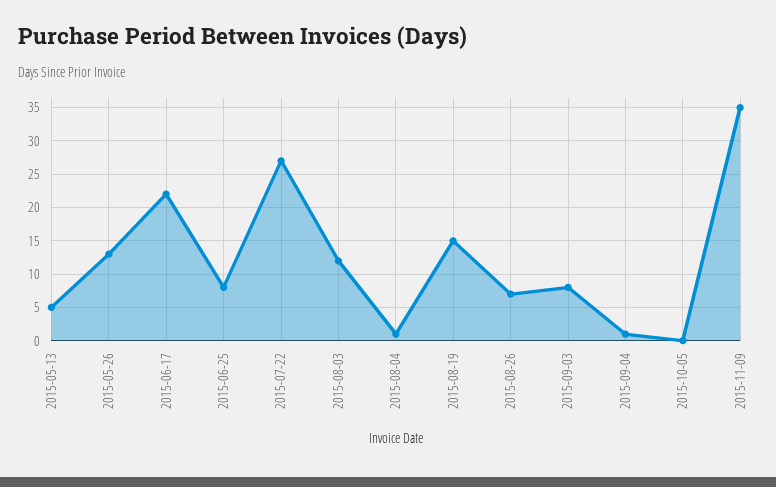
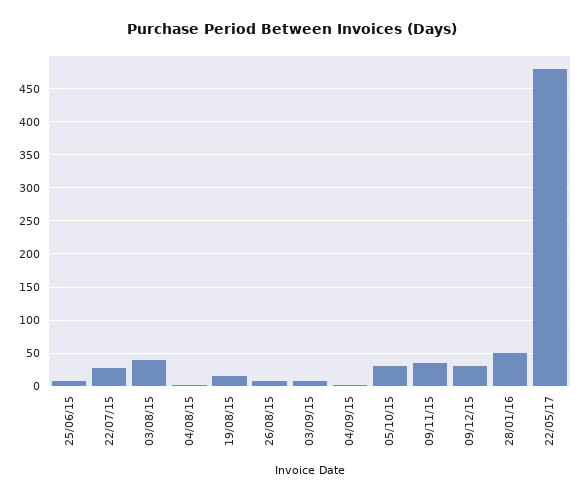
2015-05-13: 5 -> none
2015-05-26: 13 -> none
2015-06-17: 22 -> none
2015-08-03: 12 -> 40
2015-10-05: 0 -> 30
09/12/15: none -> 30
28/01/16: none -> 50
22/05/17: none -> 480

